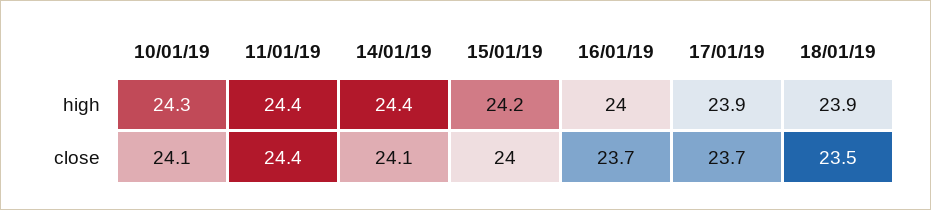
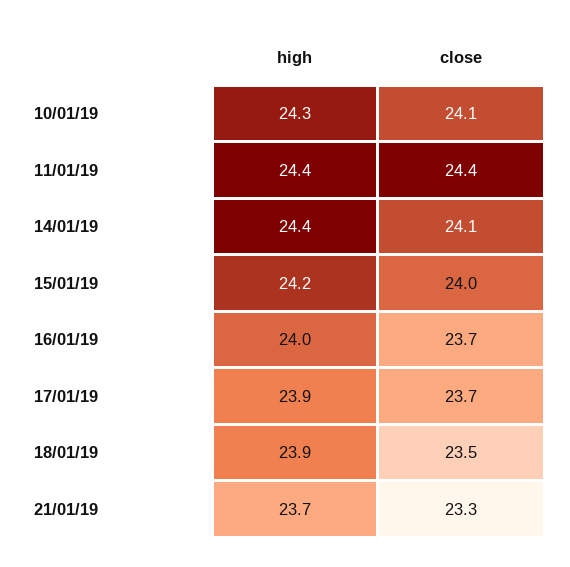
21/01/19, high: none -> 23.7
21/01/19, close: none -> 23.3

